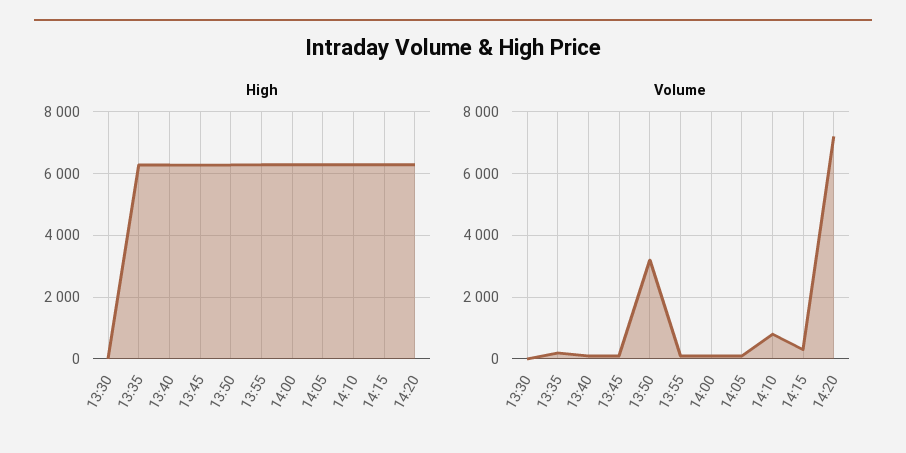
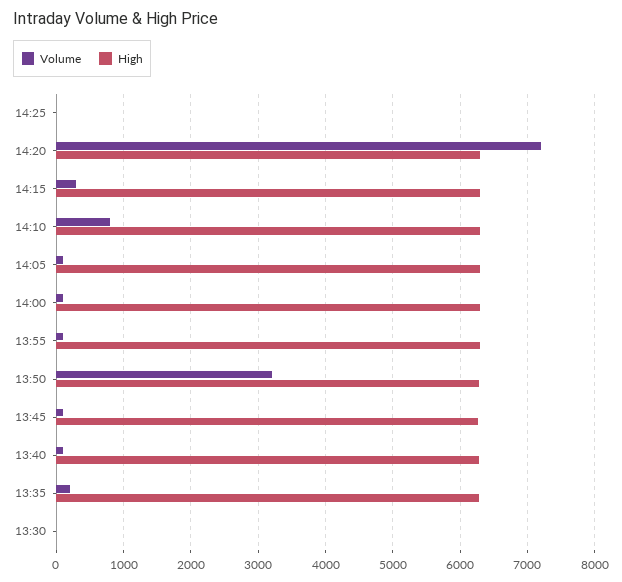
Volume, 14:25: none -> 0
High, 14:25: none -> 0

